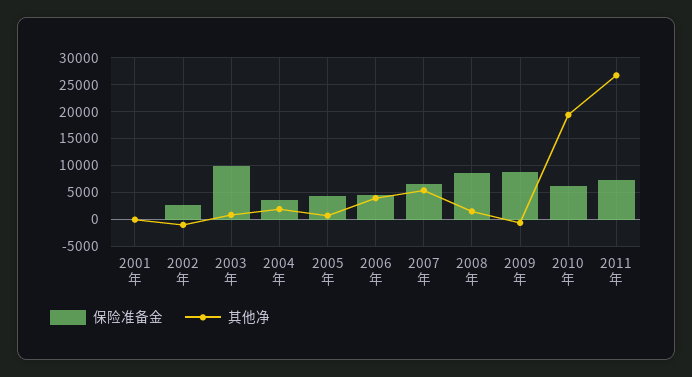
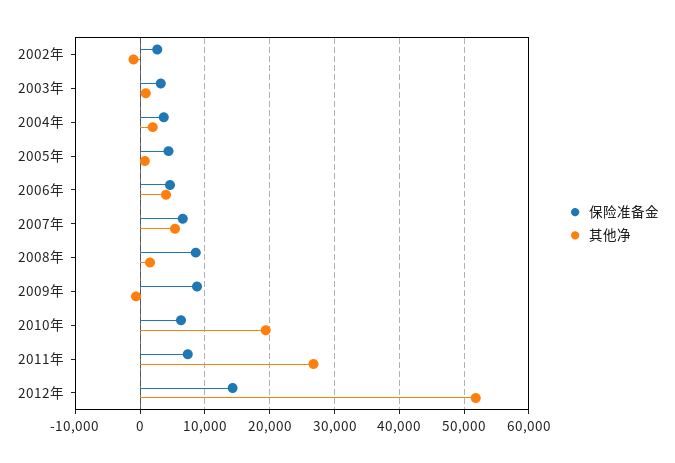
保险准备金, 2001年: 0 -> none
其他净, 2001年: 0 -> none
保险准备金, 2003年: 10000 -> 3000
保险准备金, 2012年: none -> 14000
其他净, 2012年: none -> 52000

